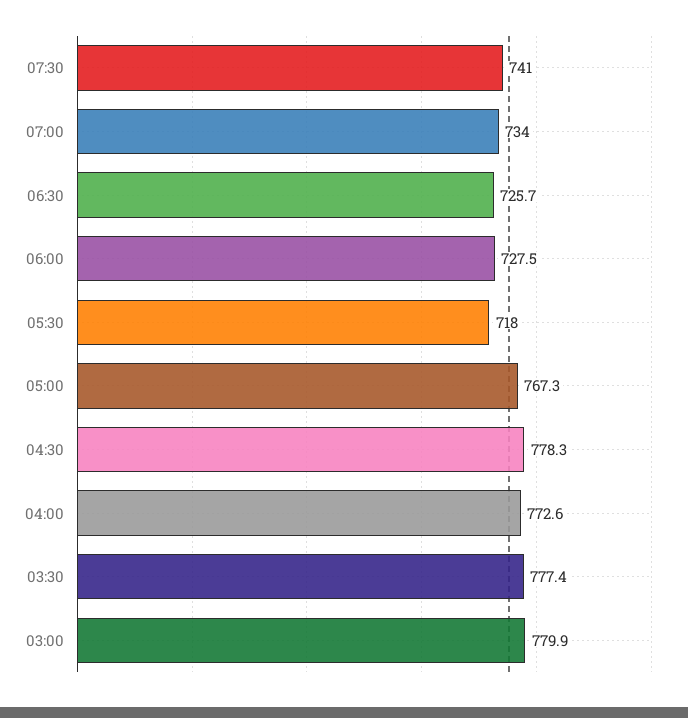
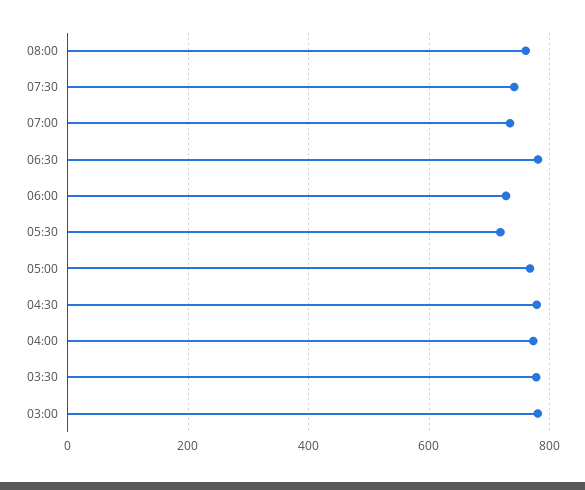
06:30: 725.7 -> 780
08:00: none -> 760

